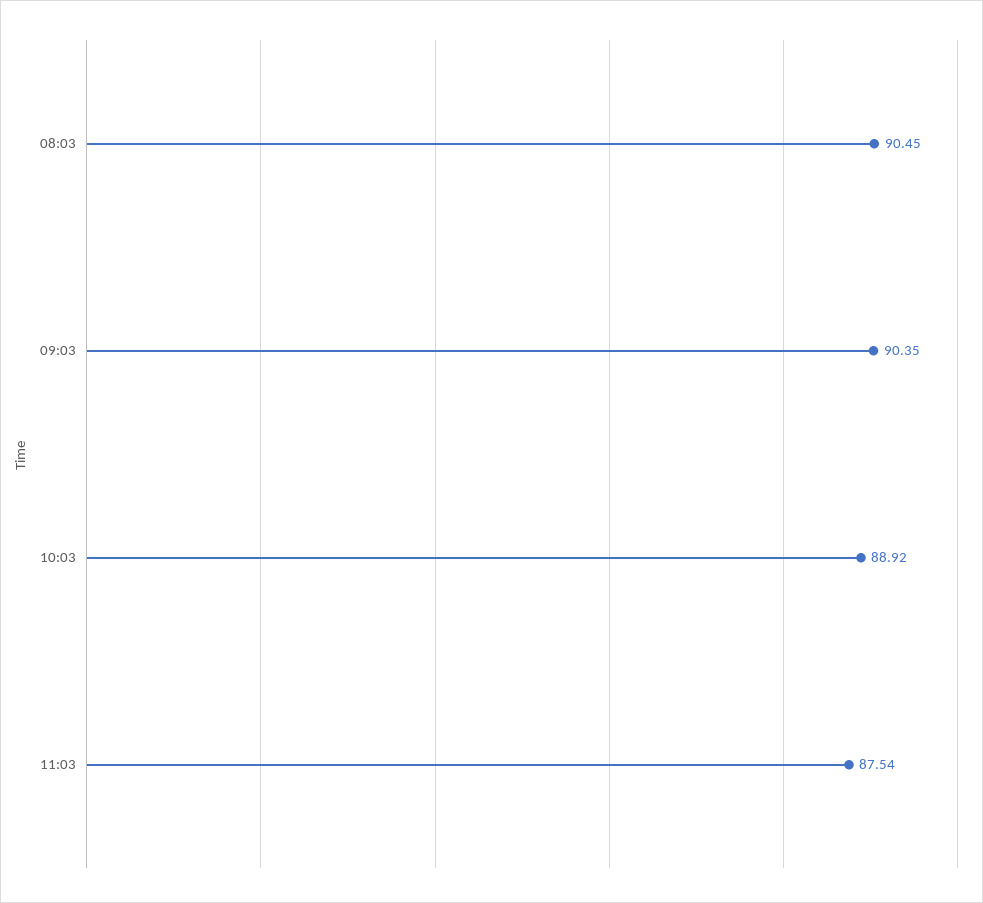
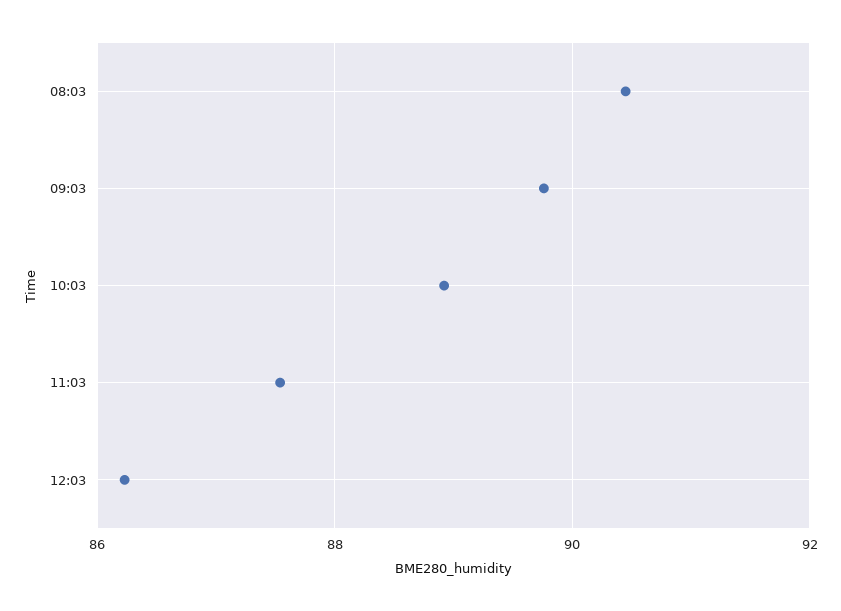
09:03: 90.35 -> 89.8
12:03: none -> 86.2

